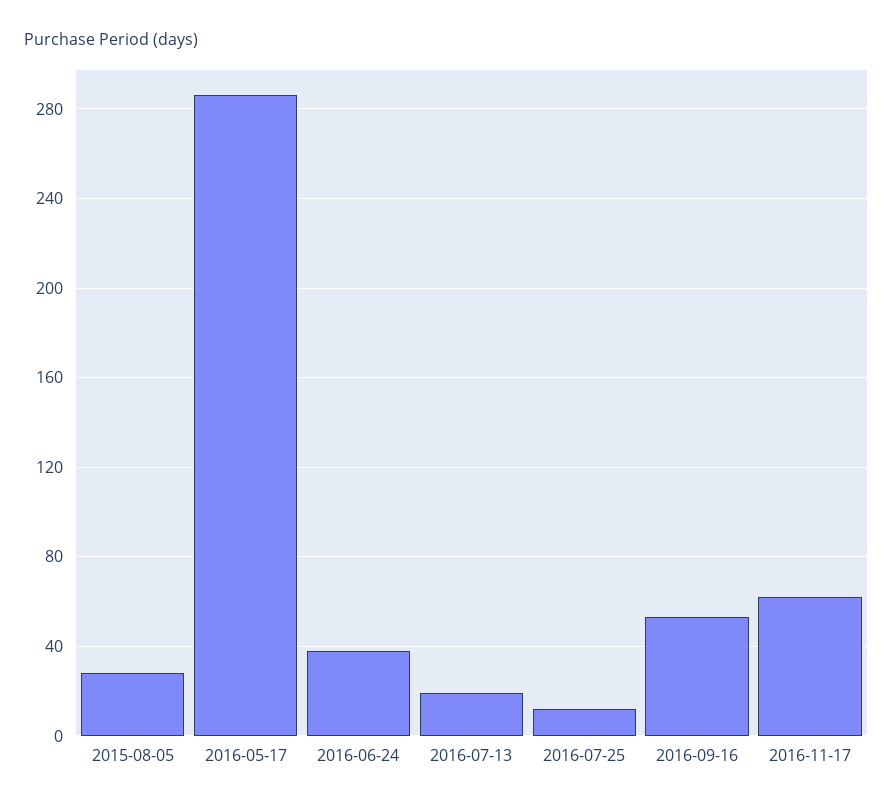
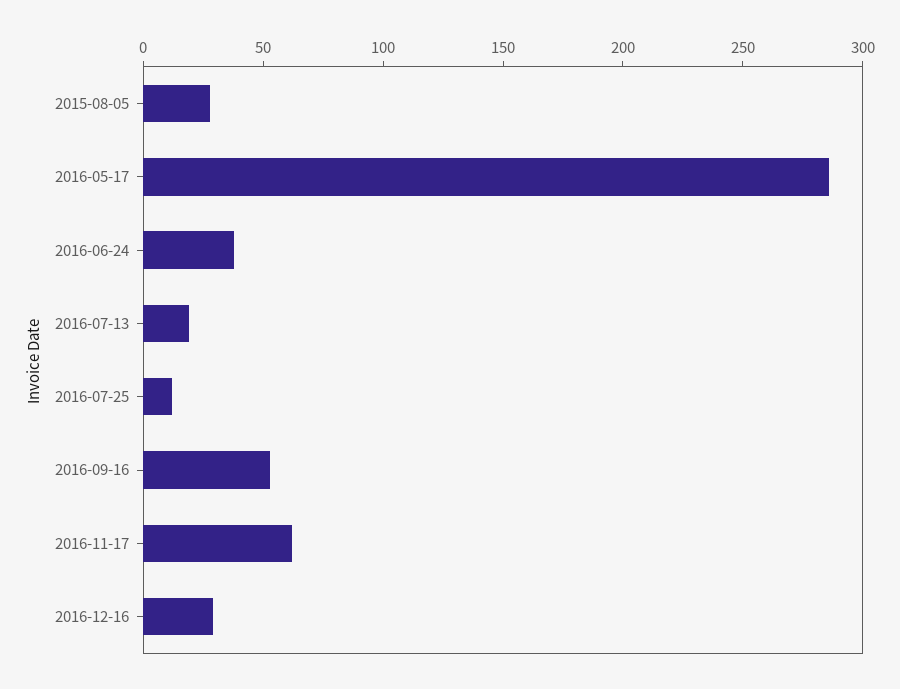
2016-12-16: none -> 30

